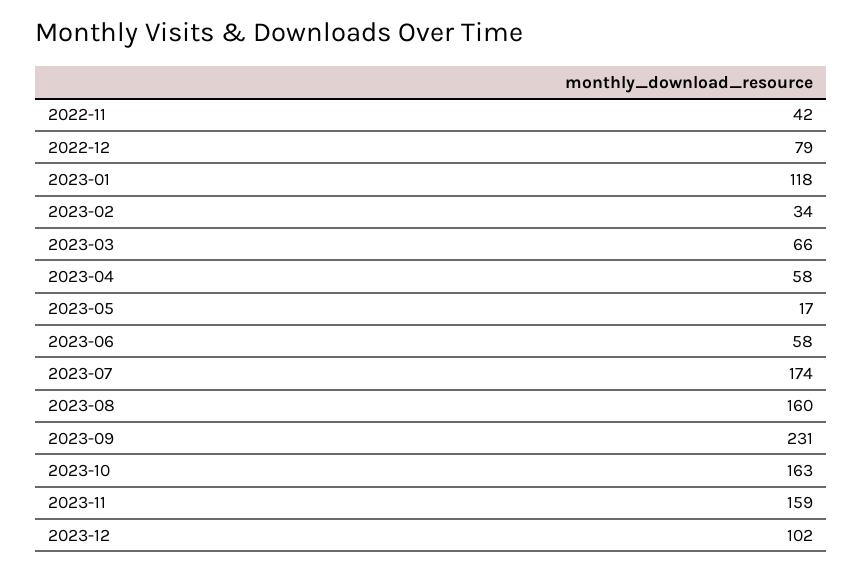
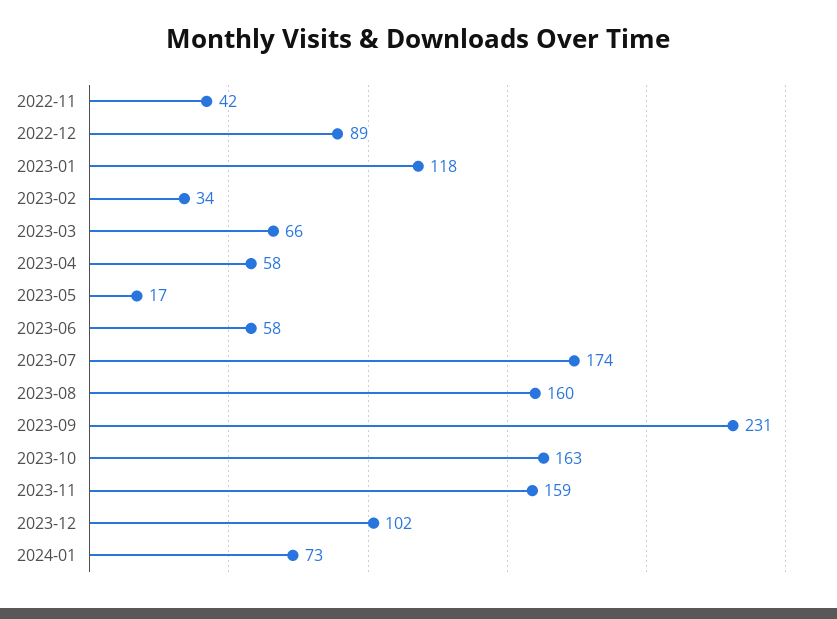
2022-12: 79 -> 89
2024-01: none -> 73

